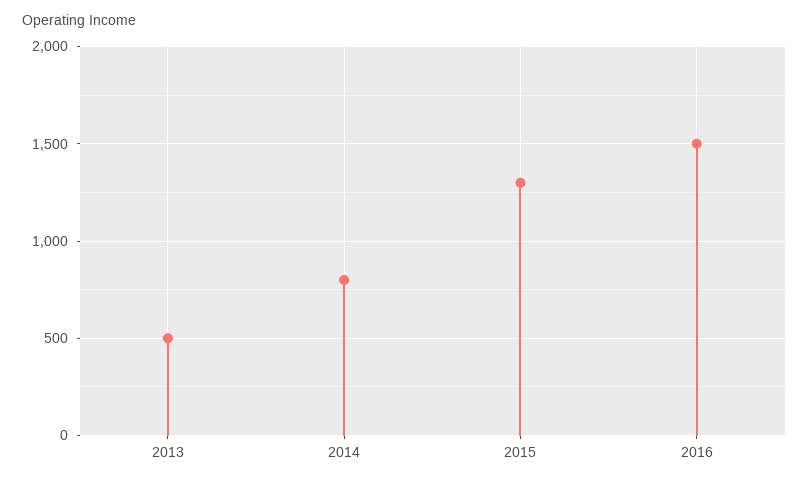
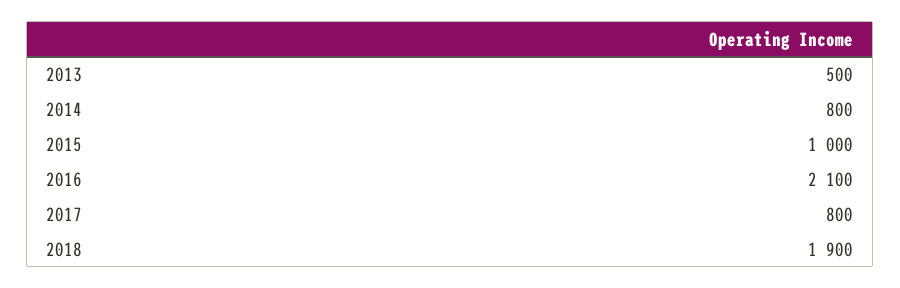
2015: 1300 -> 1000
2016: 1500 -> 2100
2017: none -> 800
2018: none -> 1900

